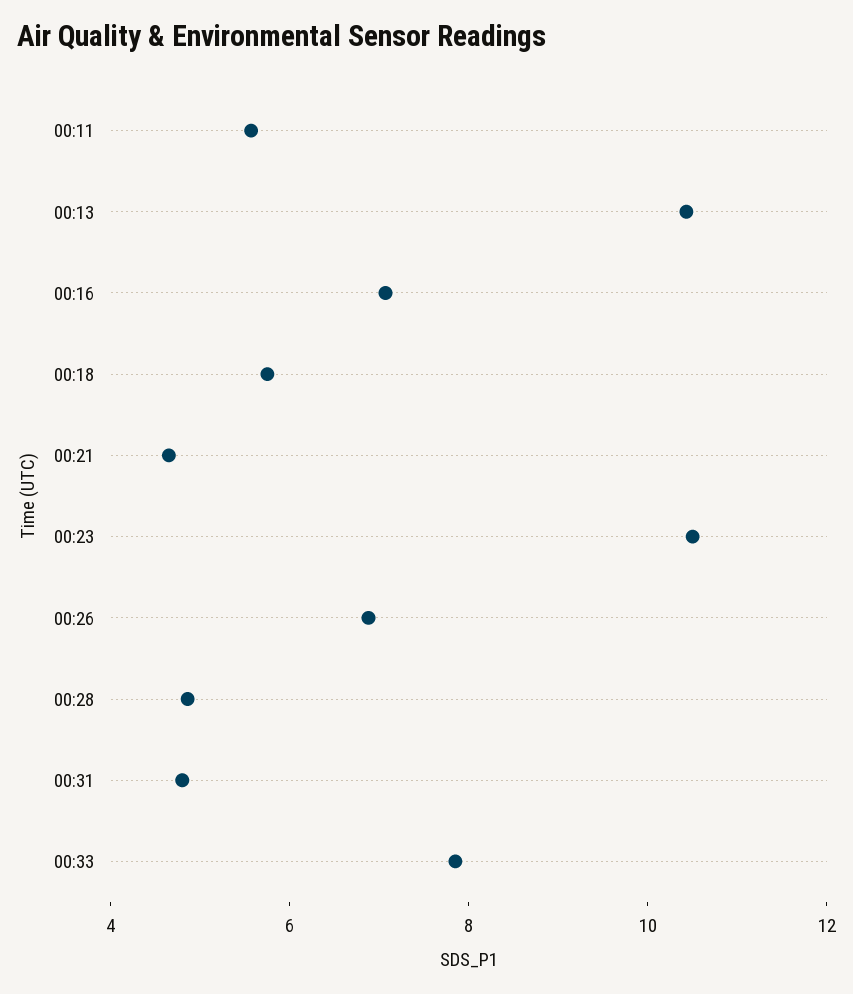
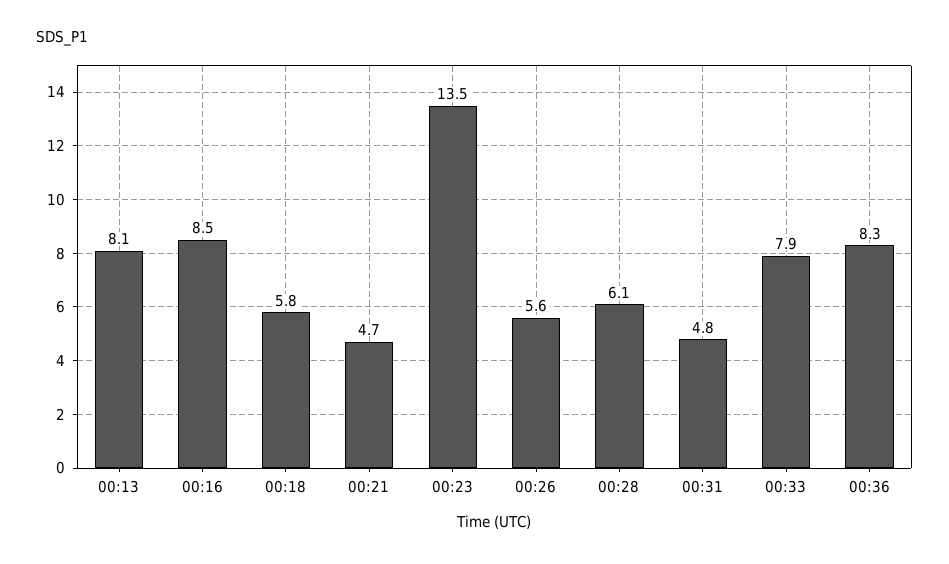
00:11: 5.5 -> none
00:13: 10.5 -> 8.1
00:16: 7 -> 8.5
00:23: 10.5 -> 13.5
00:26: 7 -> 5.6
00:28: 5 -> 6.1
00:36: none -> 8.3

